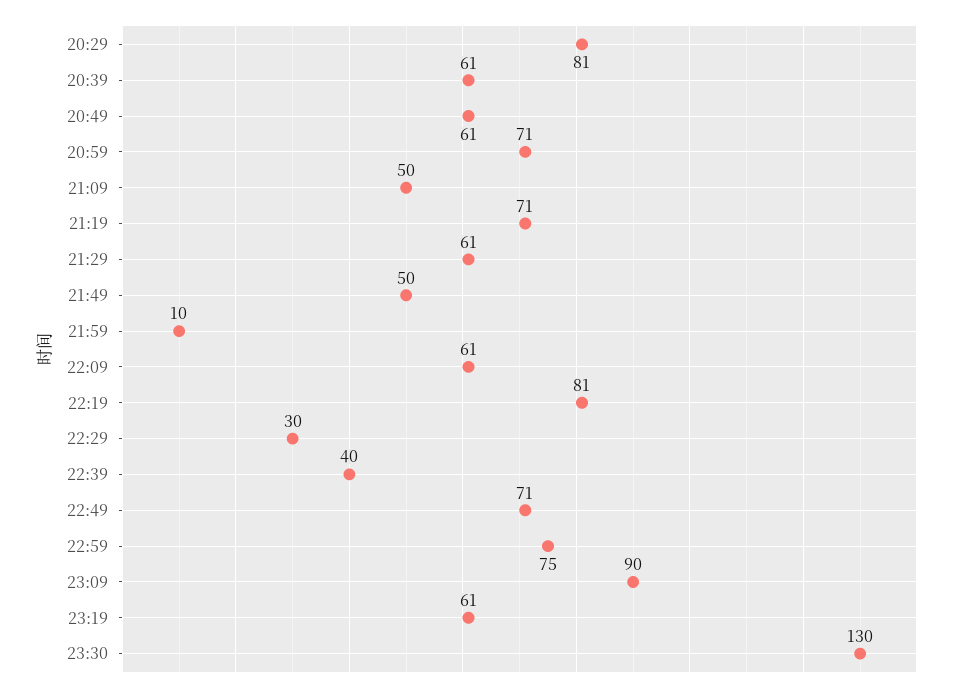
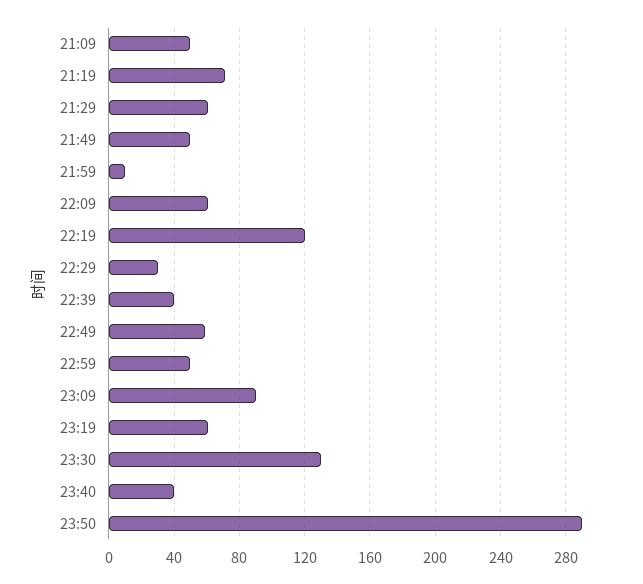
20:29: 81 -> none
20:39: 61 -> none
20:49: 61 -> none
20:59: 71 -> none
22:19: 81 -> 120
22:49: 71 -> 60
22:59: 75 -> 50
23:40: none -> 40
23:50: none -> 290

